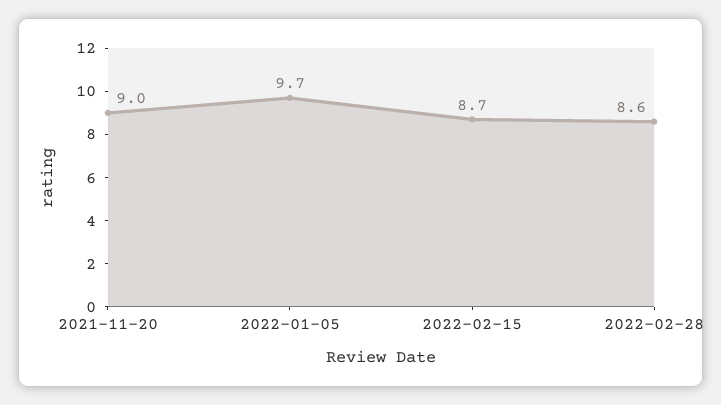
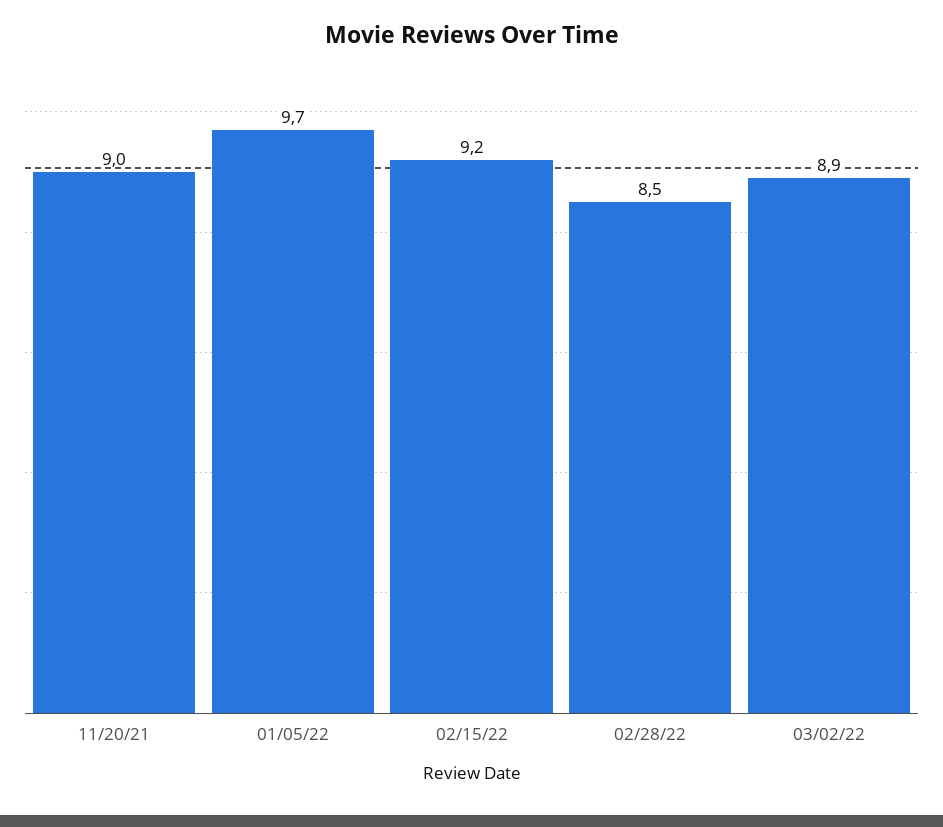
2022-02-15: 8.7 -> 9.2
2022-02-28: 8.6 -> 8.5
03/02/22: none -> 8.9

